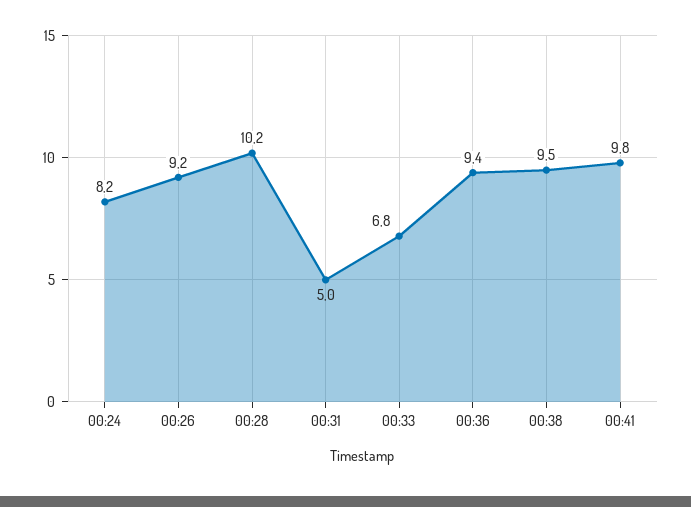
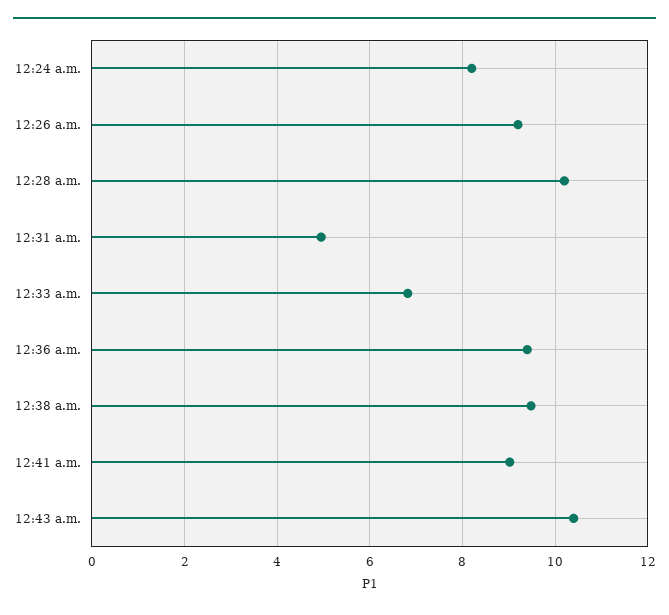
00:41: 9.8 -> 9
12:43 a.m.: none -> 10.4

